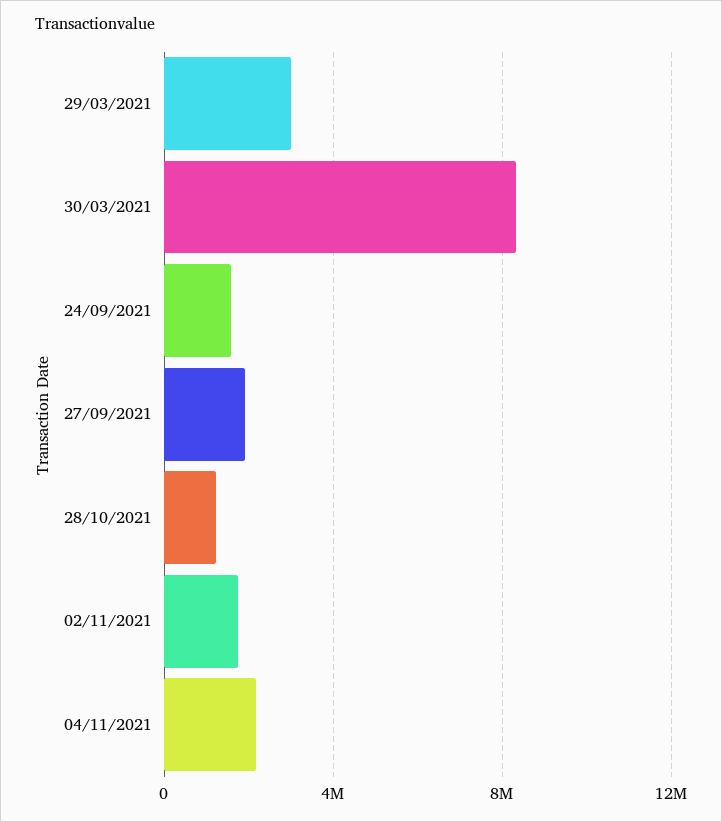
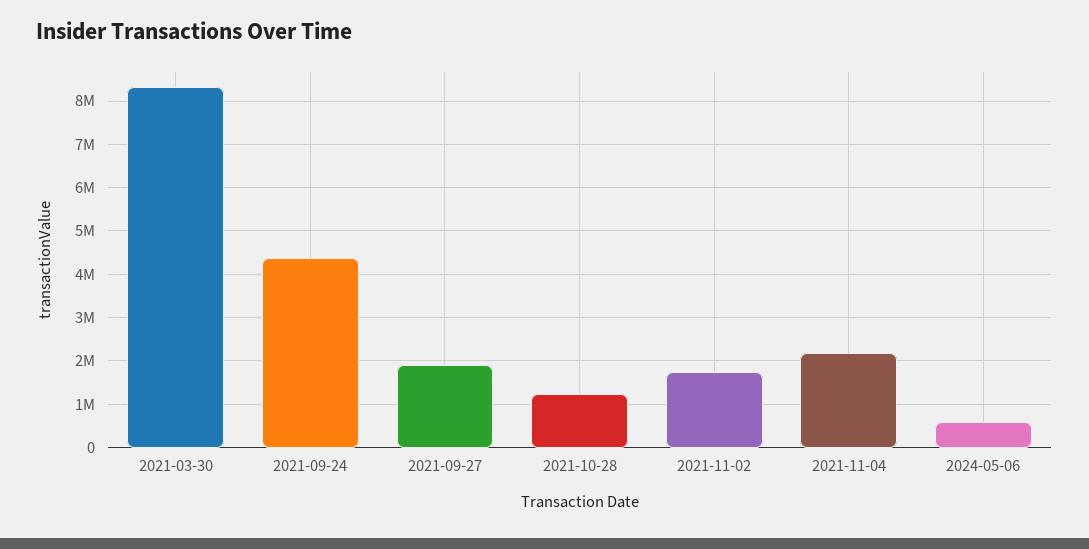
29/03/2021: 3000000 -> none
24/09/2021: 1500000 -> 4400000
2024-05-06: none -> 600000

